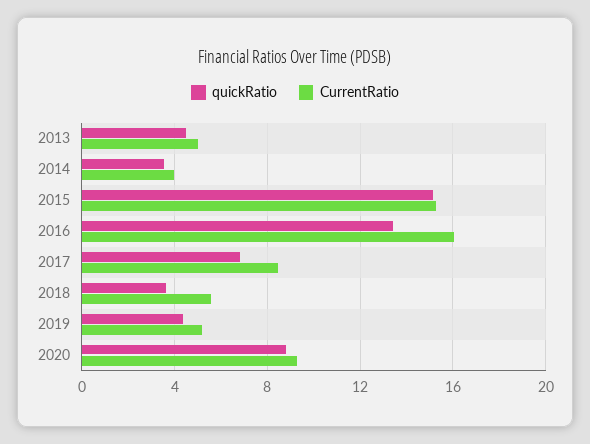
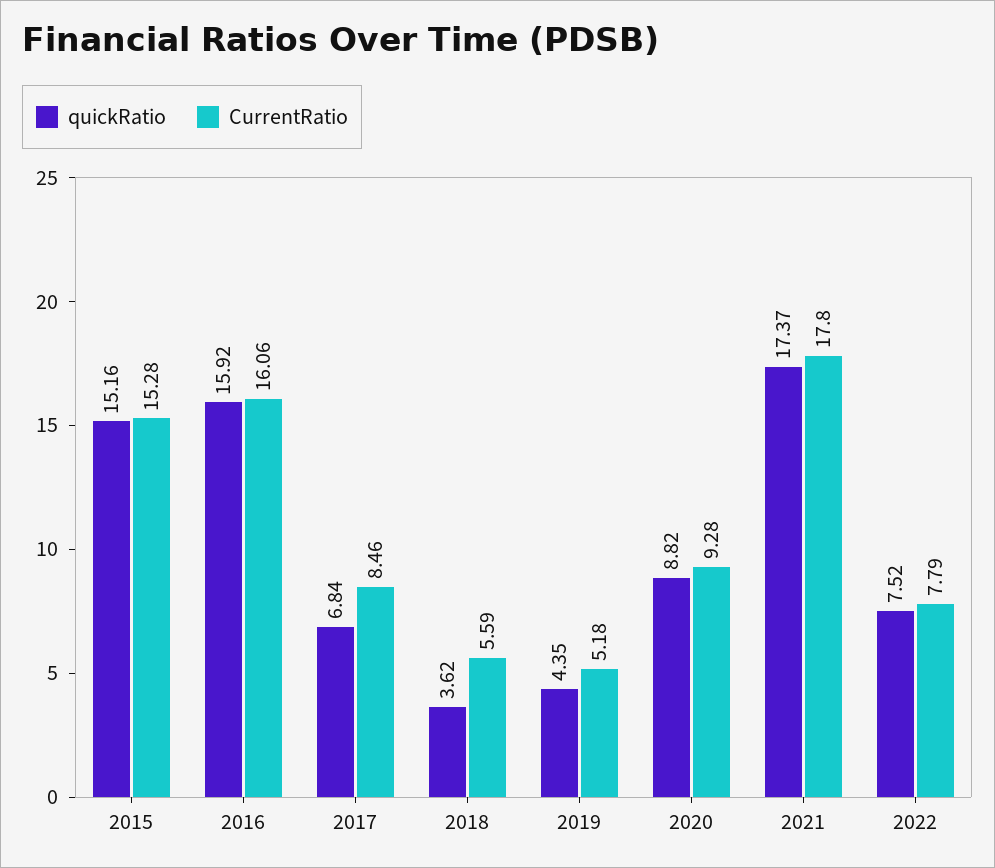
quickRatio, 2013: 4.5 -> none
CurrentRatio, 2013: 5 -> none
quickRatio, 2014: 3.5 -> none
CurrentRatio, 2014: 4 -> none
quickRatio, 2016: 13.5 -> 15.92
quickRatio, 2021: none -> 17.37
CurrentRatio, 2021: none -> 17.8
quickRatio, 2022: none -> 7.52
CurrentRatio, 2022: none -> 7.79

